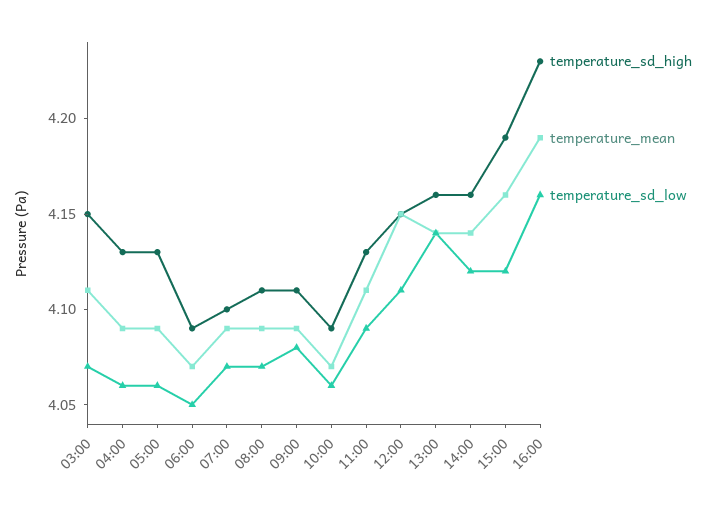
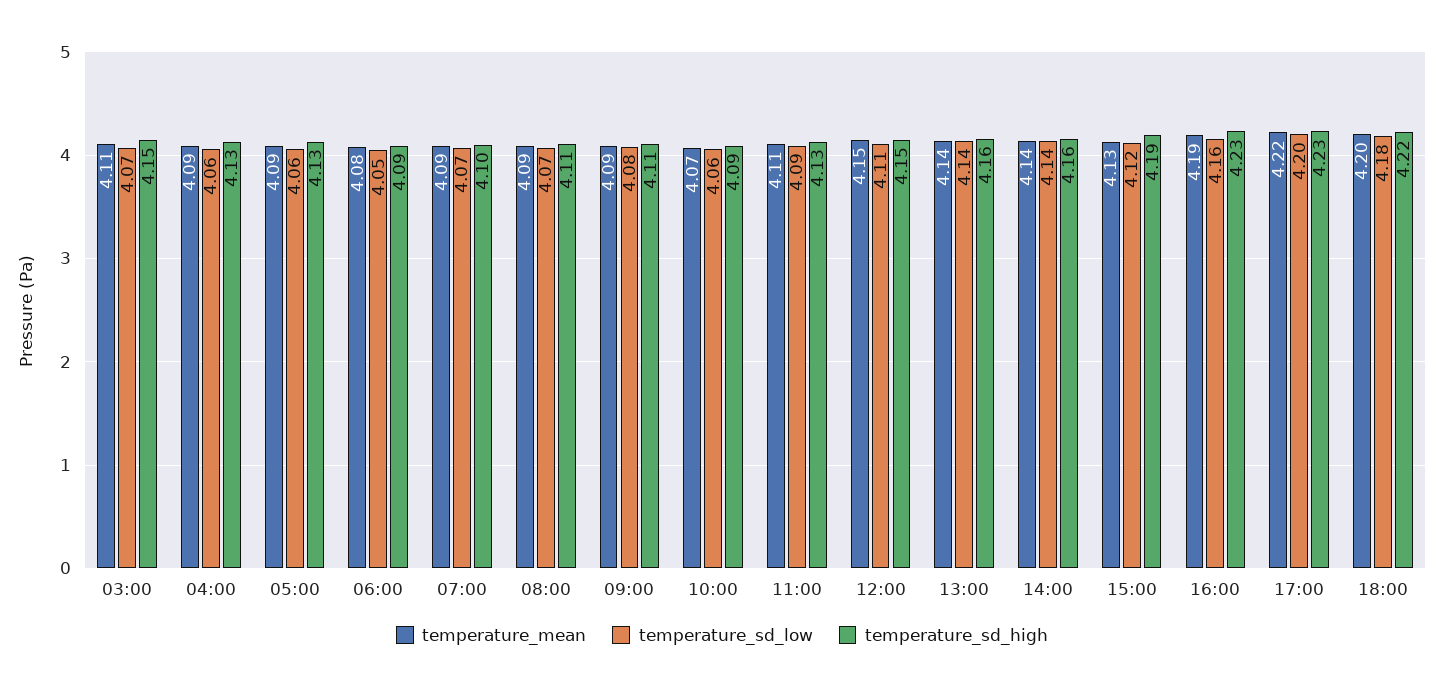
temperature_mean, 06:00: 4.07 -> 4.08
temperature_sd_low, 14:00: 4.12 -> 4.14
temperature_mean, 15:00: 4.16 -> 4.13
temperature_mean, 17:00: none -> 4.22
temperature_sd_low, 17:00: none -> 4.2
temperature_sd_high, 17:00: none -> 4.23
temperature_mean, 18:00: none -> 4.2
temperature_sd_low, 18:00: none -> 4.18
temperature_sd_high, 18:00: none -> 4.22

